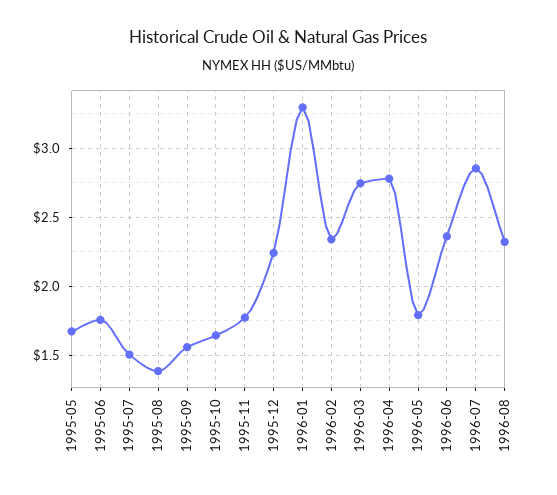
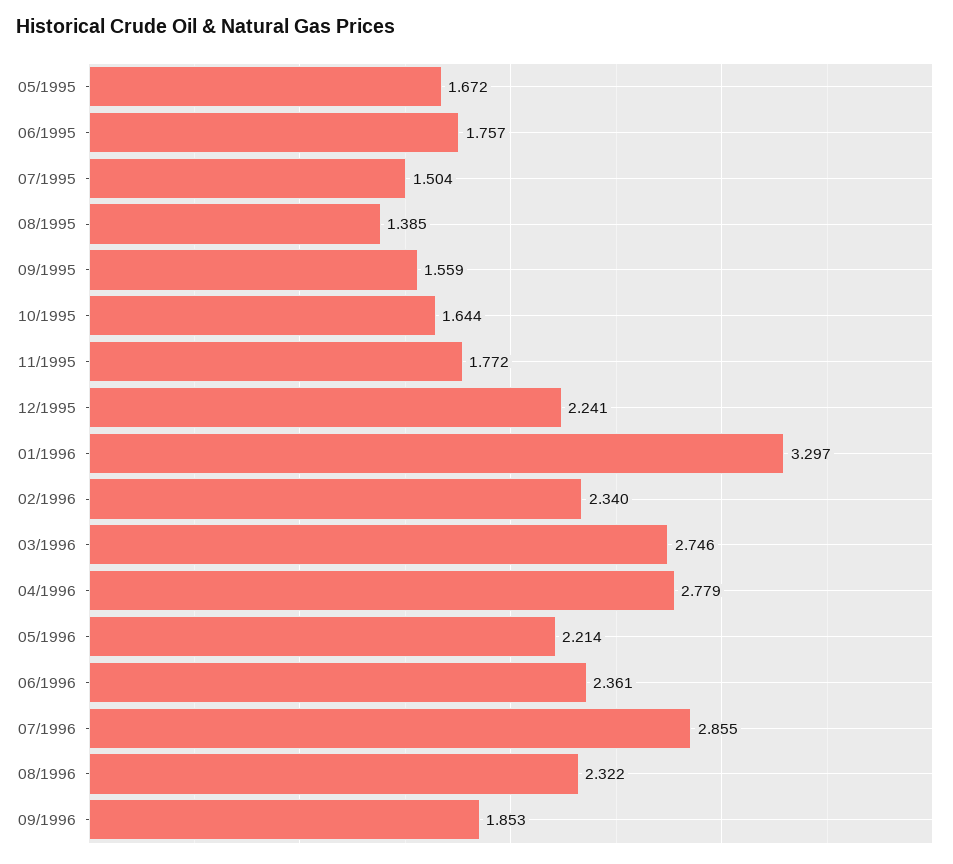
1996-05: 1.8 -> 2.214
09/1996: none -> 1.853

